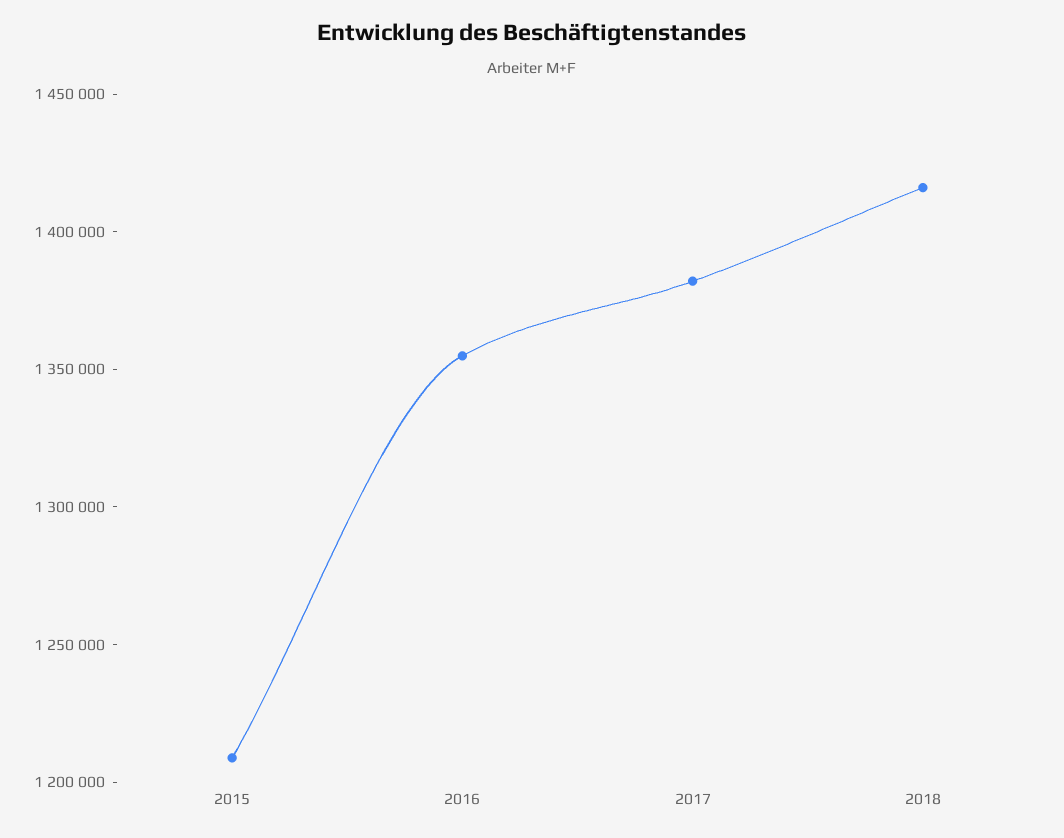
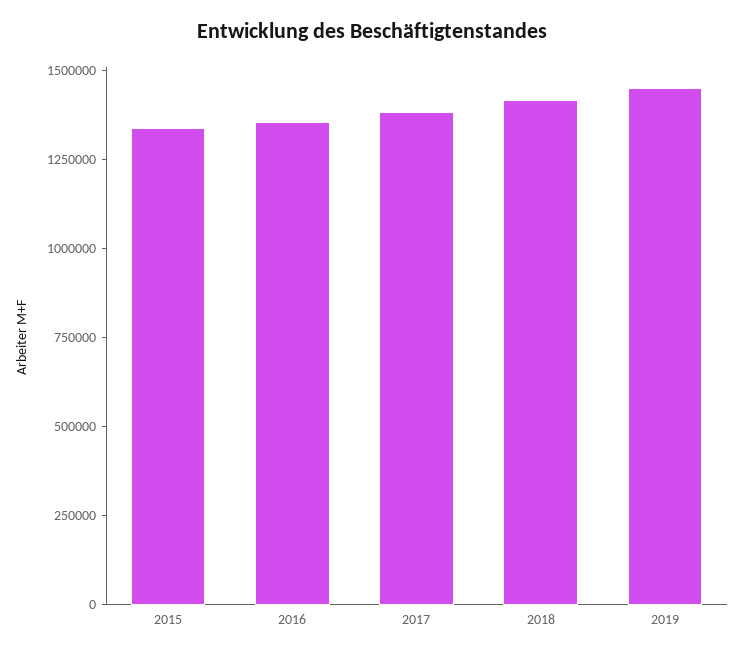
2015: 1210000 -> 1350000
2019: none -> 1450000

